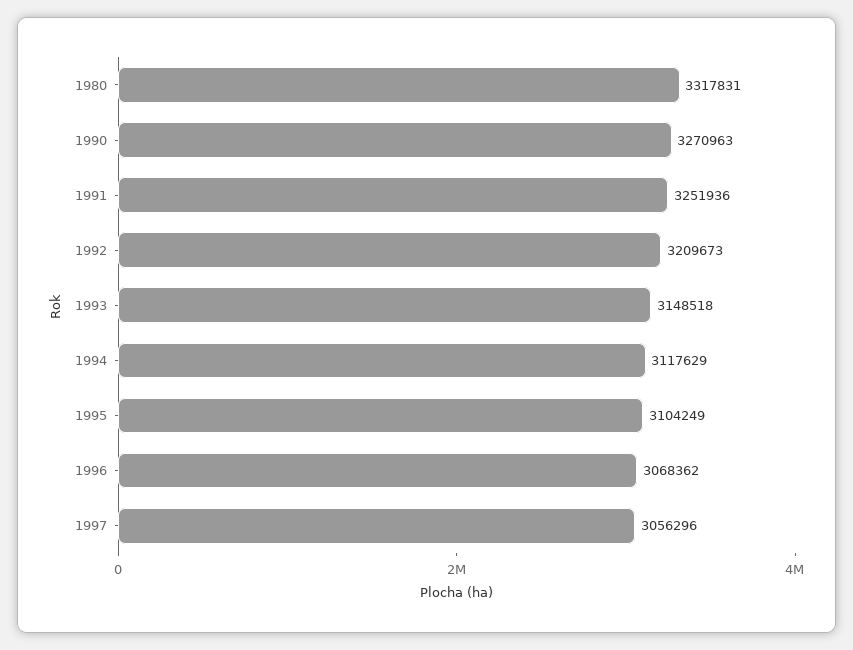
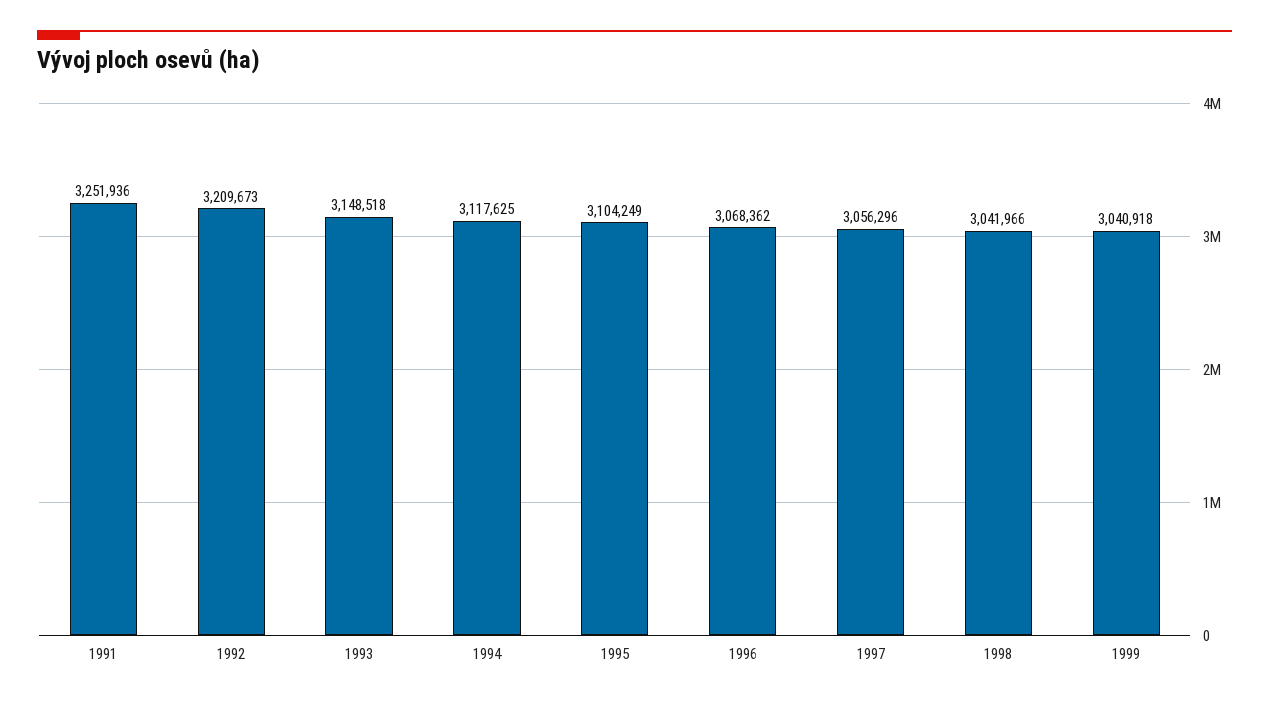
1980: 3317831 -> none
1990: 3270963 -> none
1994: 3117629 -> 3117625
1998: none -> 3041966
1999: none -> 3040918

